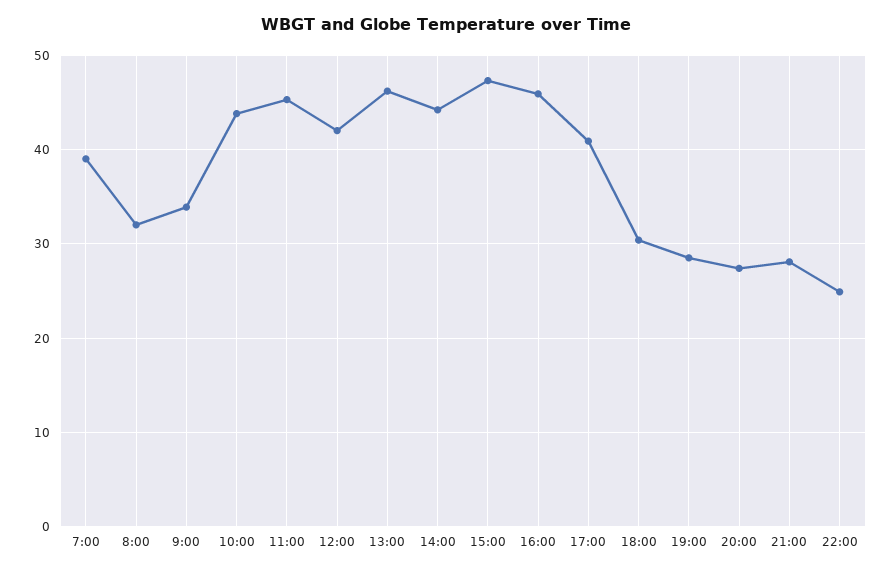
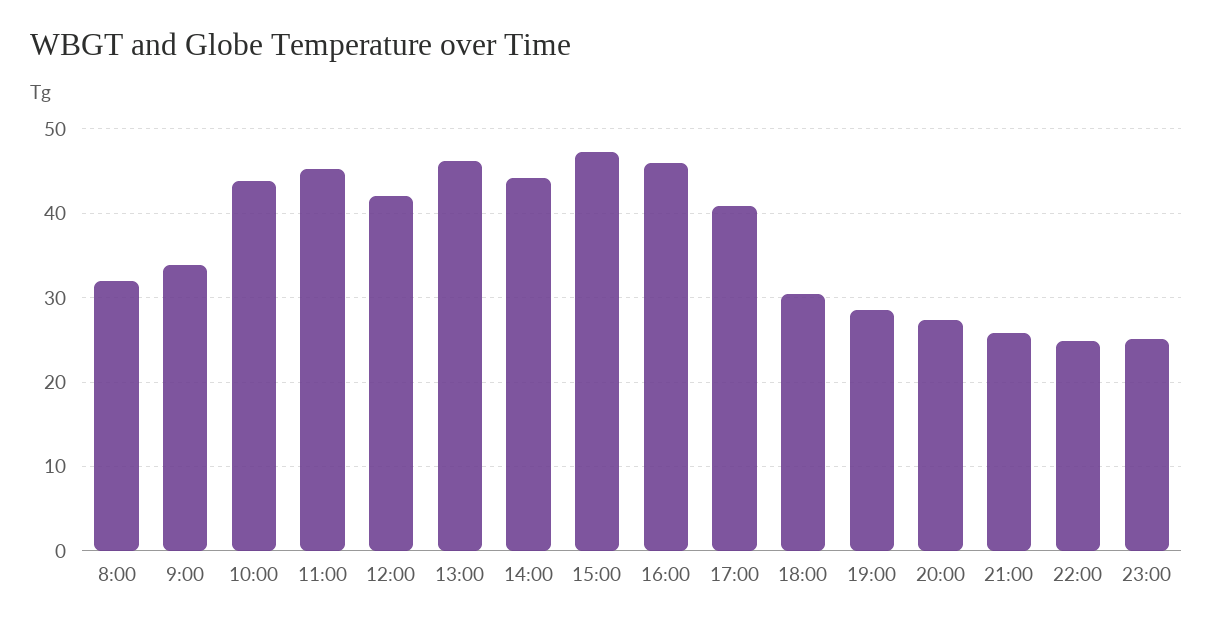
7:00: 39 -> none
21:00: 28 -> 26
23:00: none -> 25

